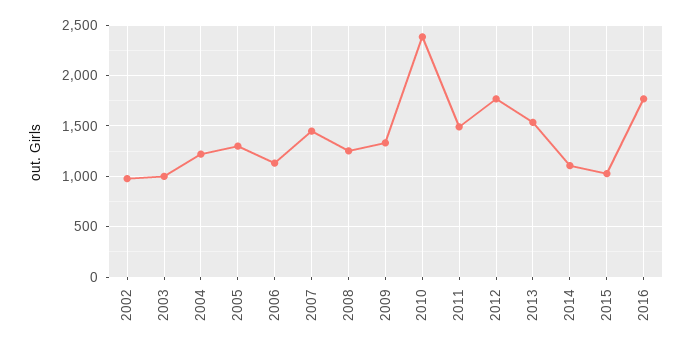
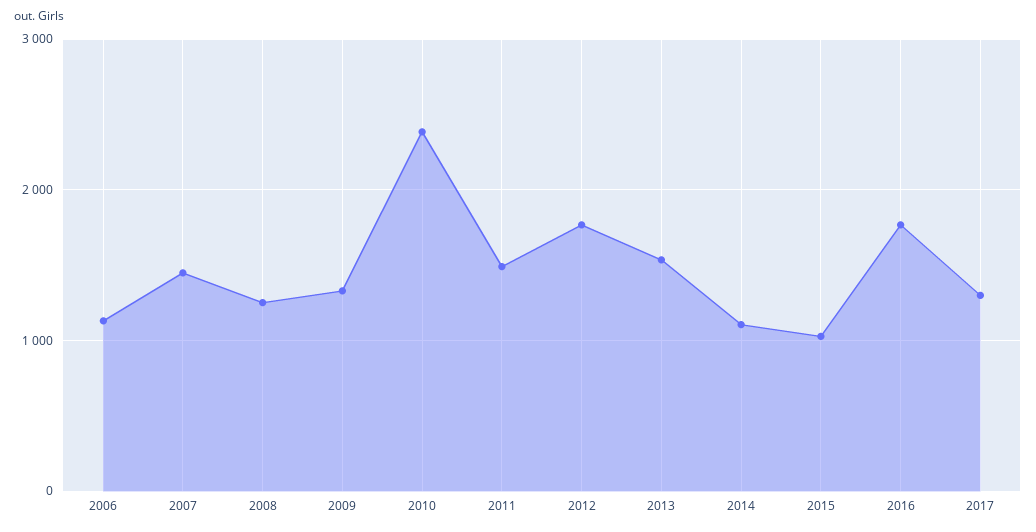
2002: 1000 -> none
2003: 1000 -> none
2004: 1200 -> none
2005: 1300 -> none
2017: none -> 1300

